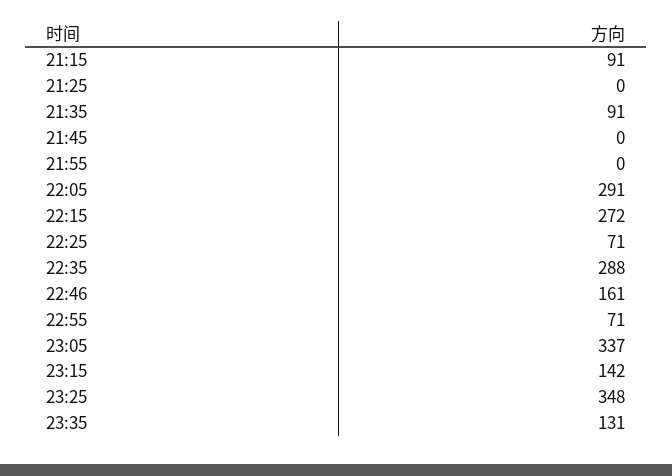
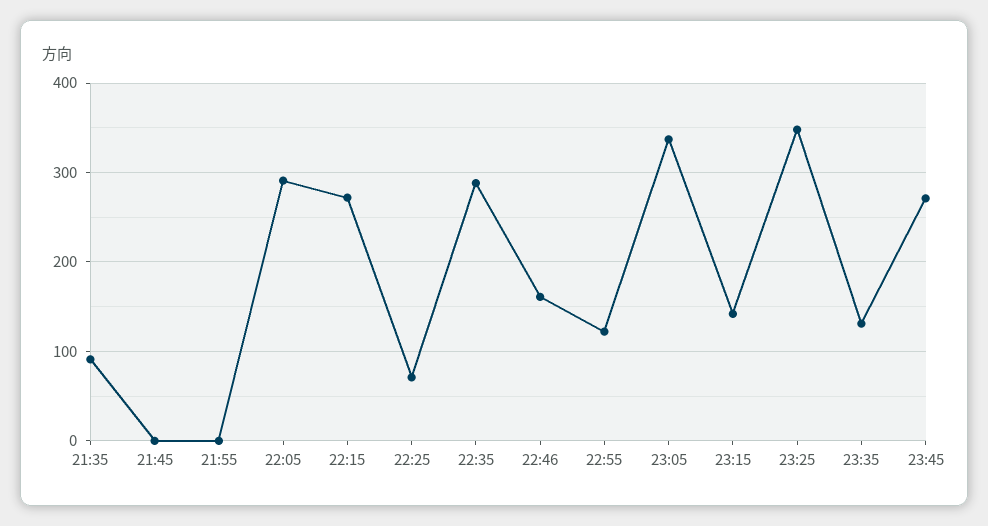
21:15: 91 -> none
21:25: 0 -> none
22:55: 71 -> 120
23:45: none -> 270

